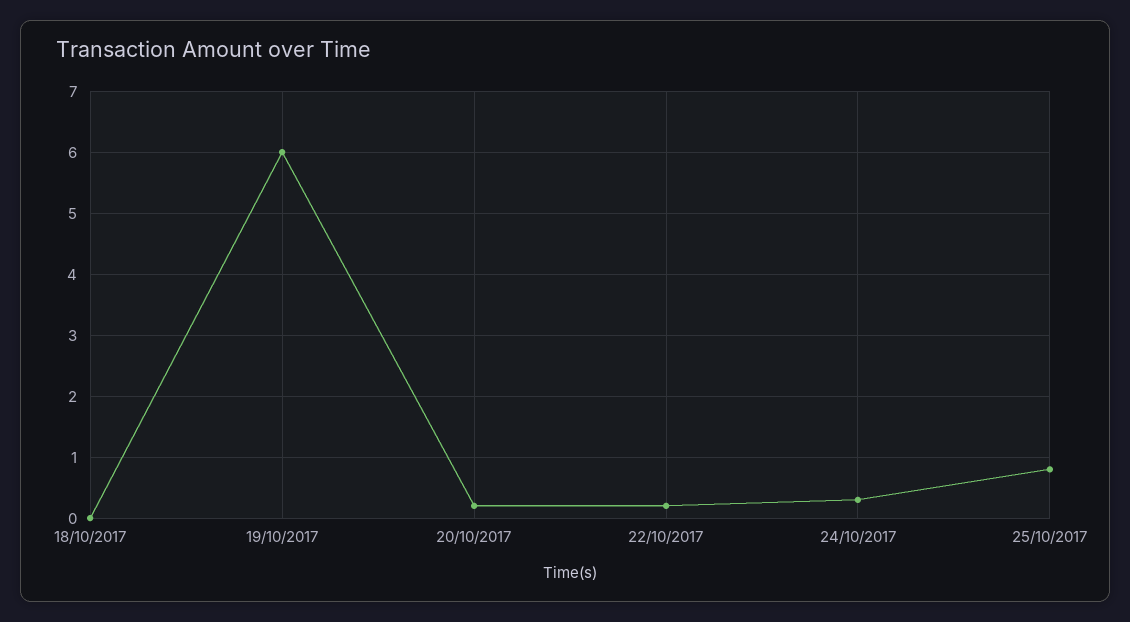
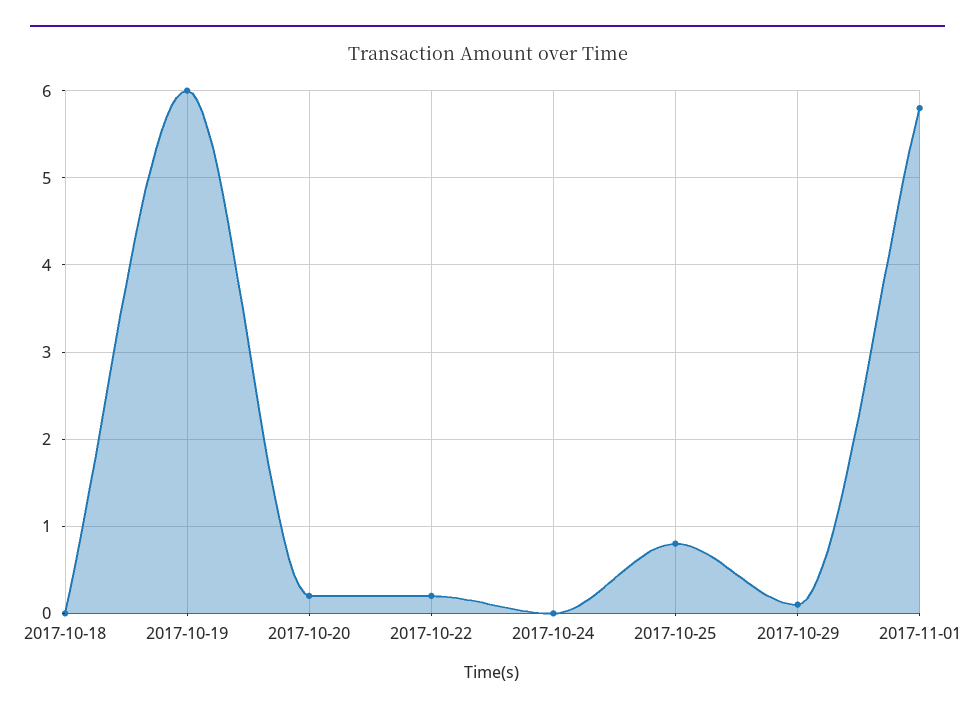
24/10/2017: 0.3 -> 0
2017-10-29: none -> 0.1
2017-11-01: none -> 5.8

